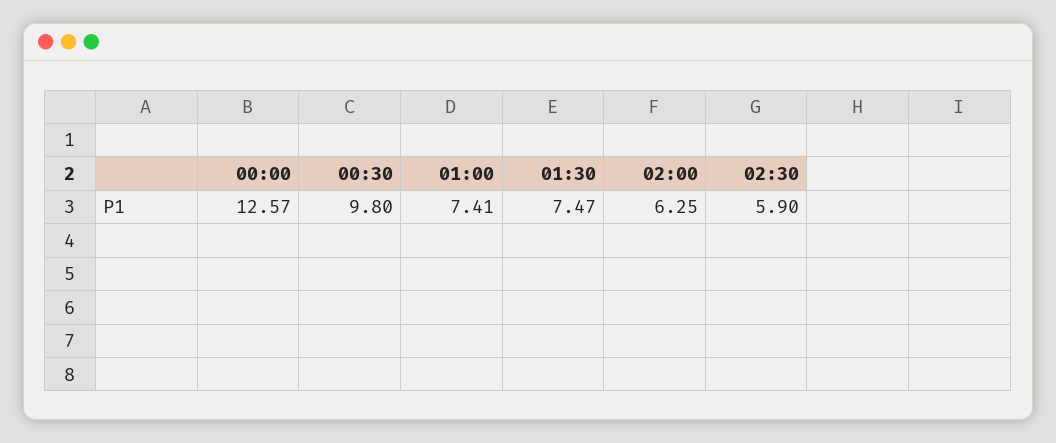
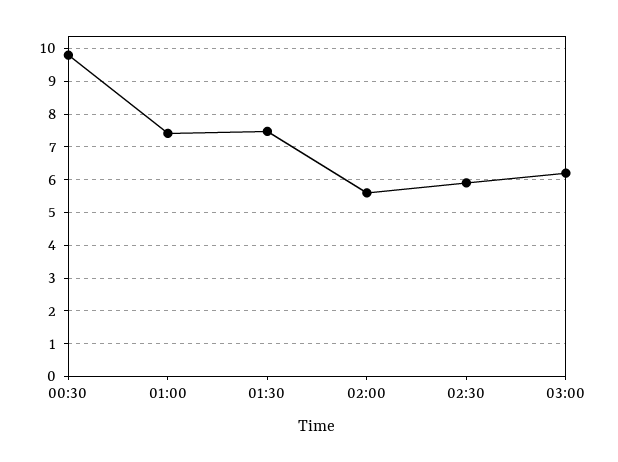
00:00: 12.57 -> none
02:00: 6.25 -> 5.6
03:00: none -> 6.2

